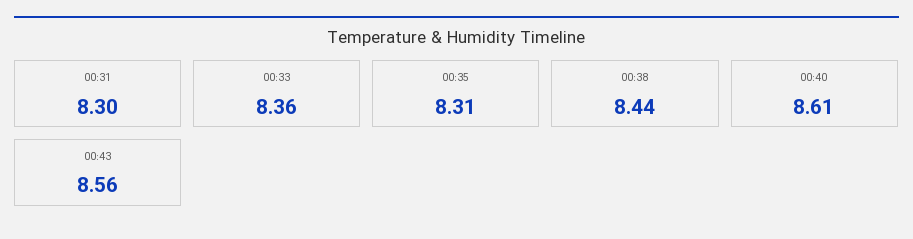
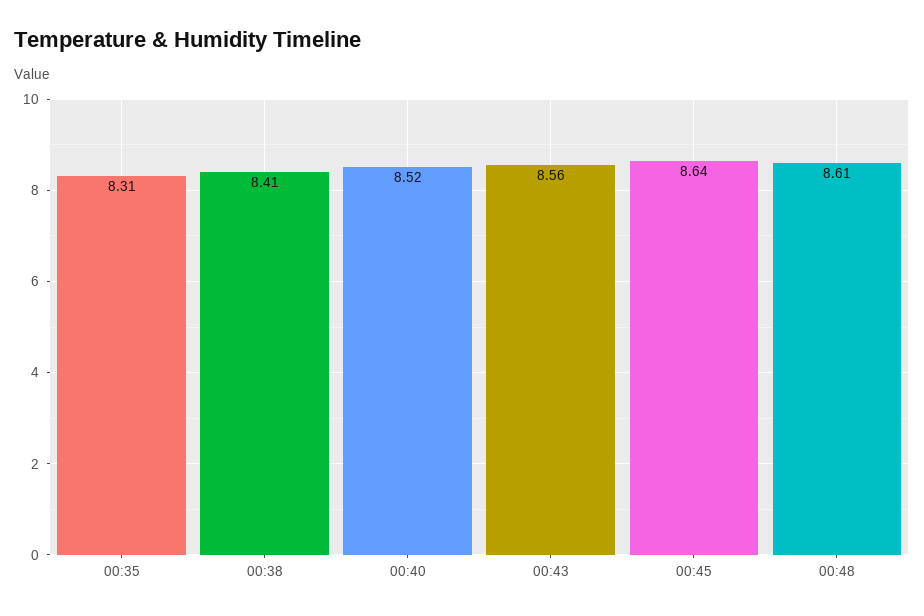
00:31: 8.3 -> none
00:33: 8.36 -> none
00:38: 8.44 -> 8.41
00:40: 8.61 -> 8.52
00:45: none -> 8.64
00:48: none -> 8.61

